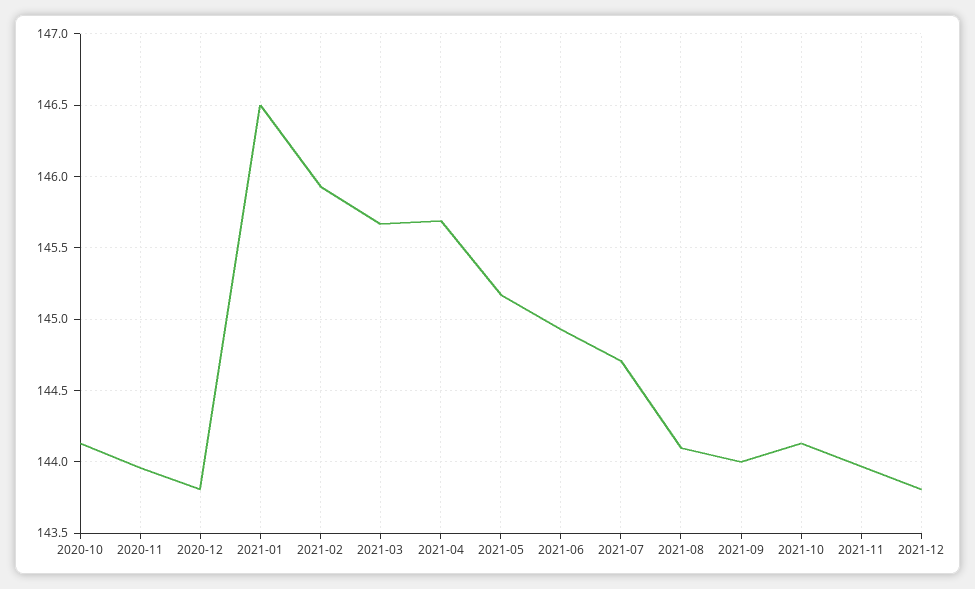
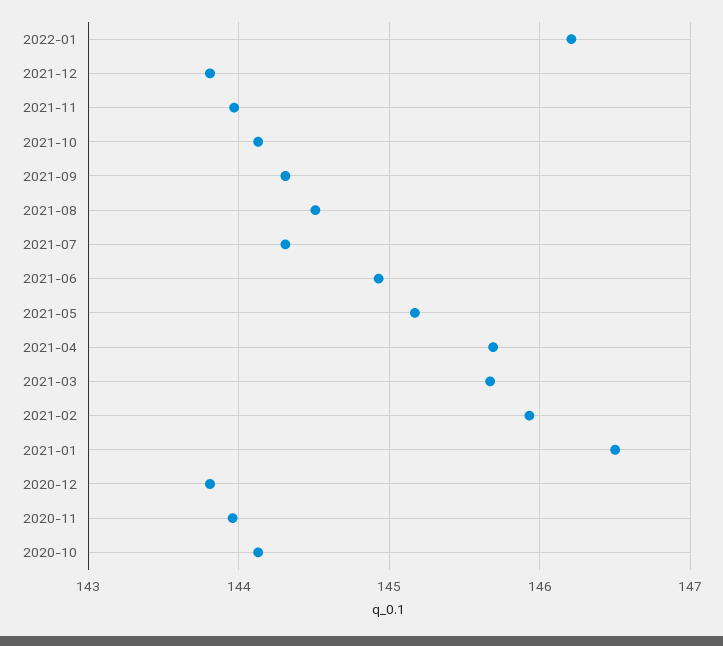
2021-07: 144.7 -> 144.3
2021-08: 144.1 -> 144.5
2021-09: 144 -> 144.3
2022-01: none -> 146.2

